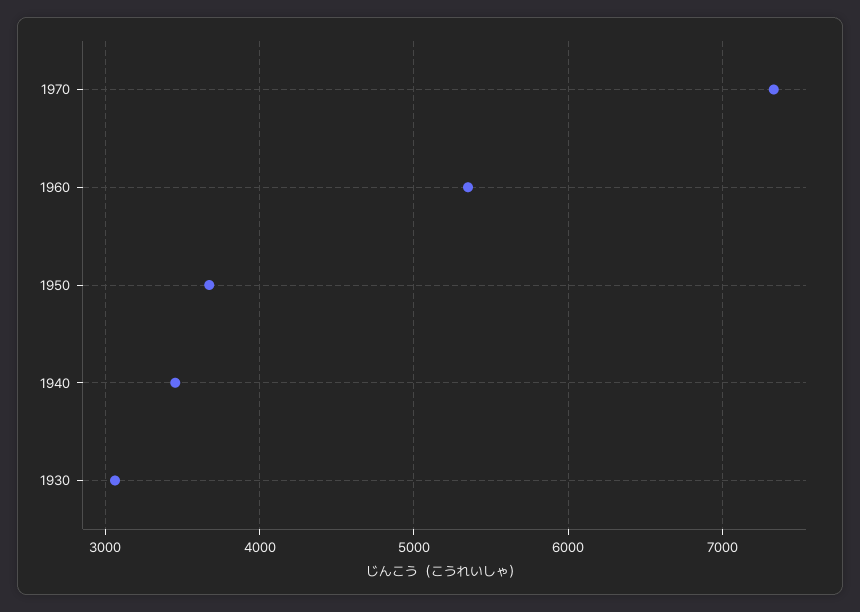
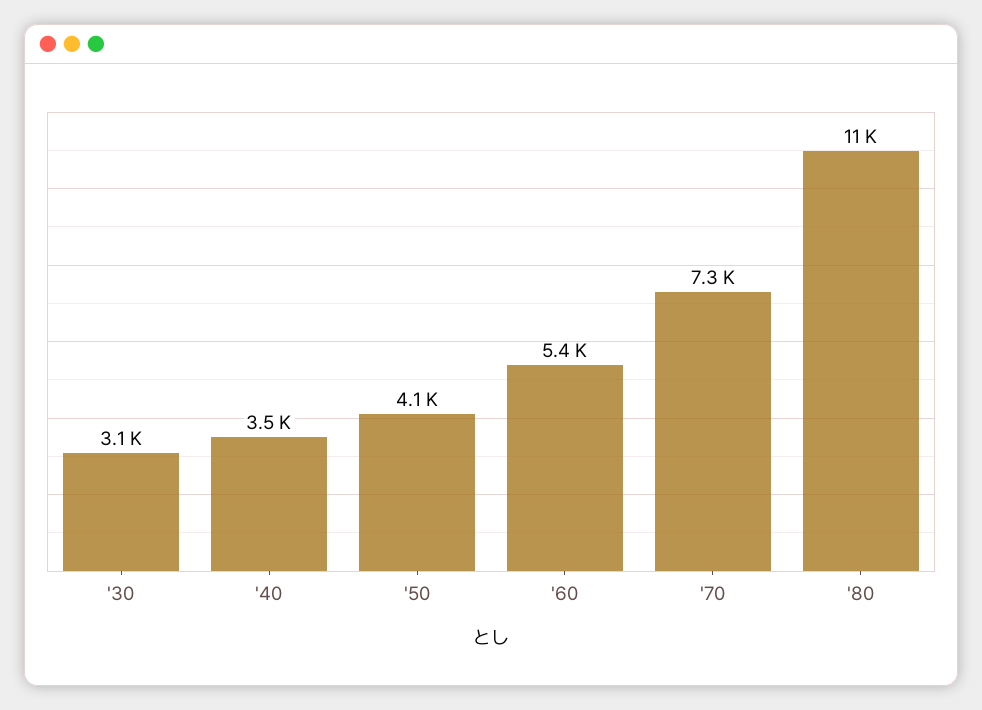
1950: 3700 -> 4100
'80: none -> 11000

